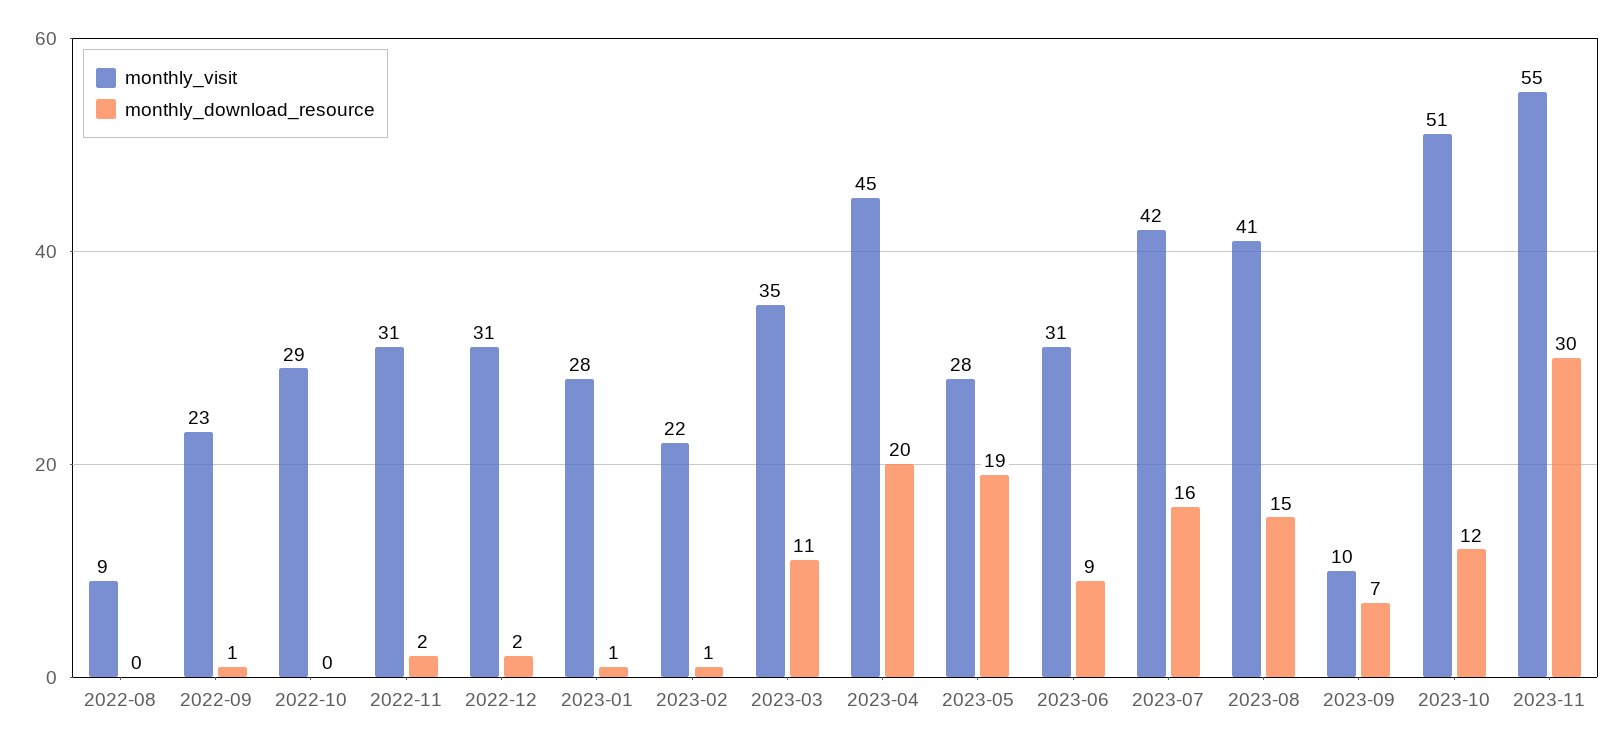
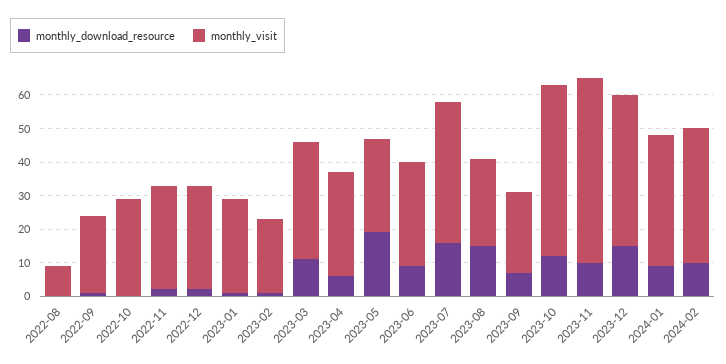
monthly_visit, 2023-04: 45 -> 30
monthly_download_resource, 2023-04: 20 -> 5
monthly_visit, 2023-08: 41 -> 25
monthly_visit, 2023-09: 10 -> 25
monthly_download_resource, 2023-11: 30 -> 10
monthly_download_resource, 2023-12: none -> 15
monthly_visit, 2023-12: none -> 45
monthly_download_resource, 2024-01: none -> 10
monthly_visit, 2024-01: none -> 40
monthly_download_resource, 2024-02: none -> 10
monthly_visit, 2024-02: none -> 40

